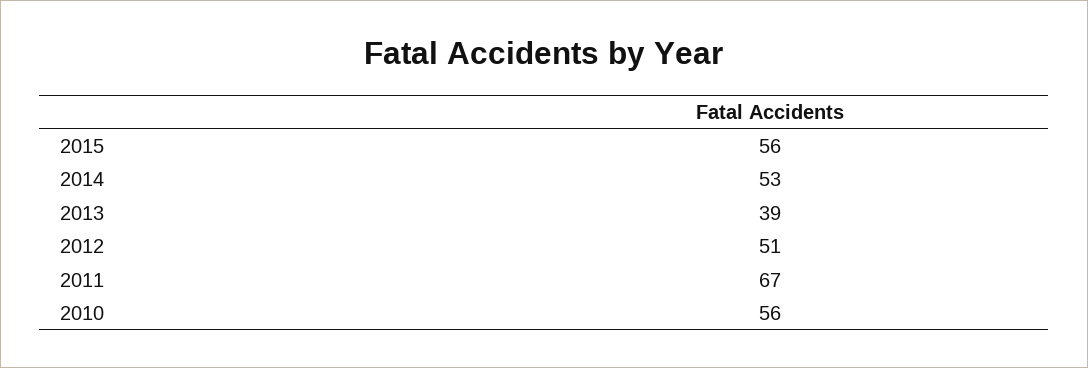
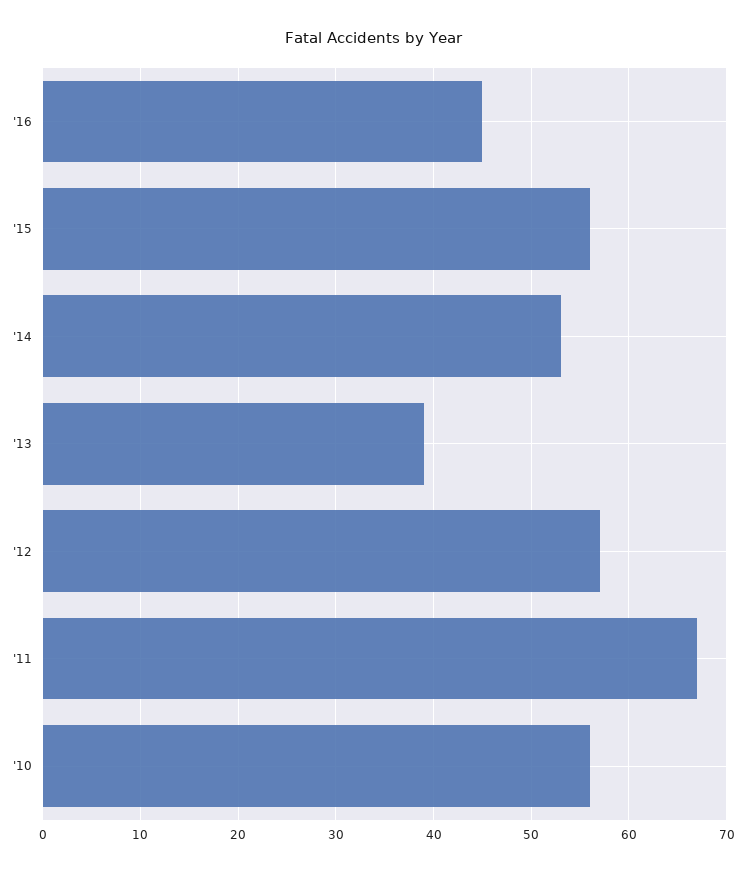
2012: 51 -> 57
'16: none -> 45

